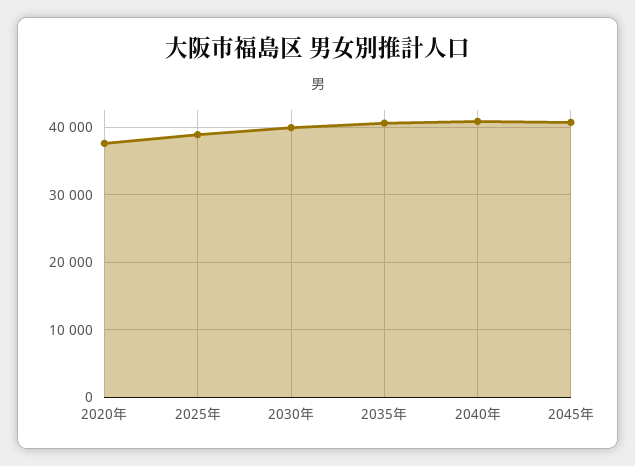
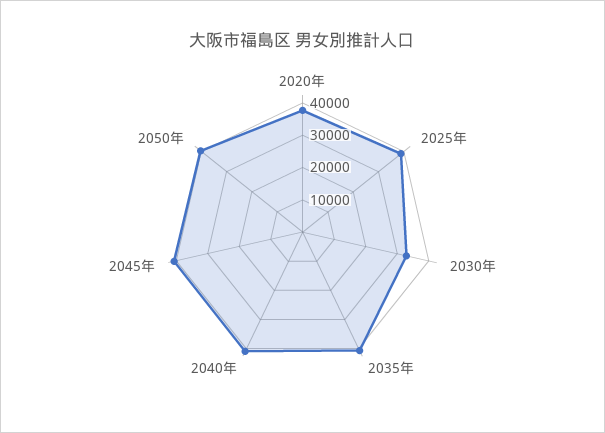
2030年: 40000 -> 32500
2050年: none -> 40000

